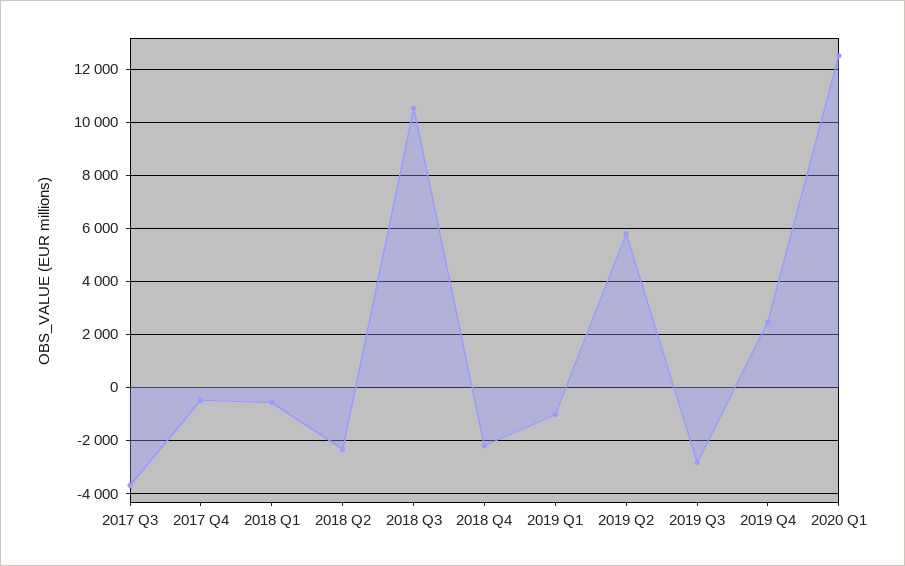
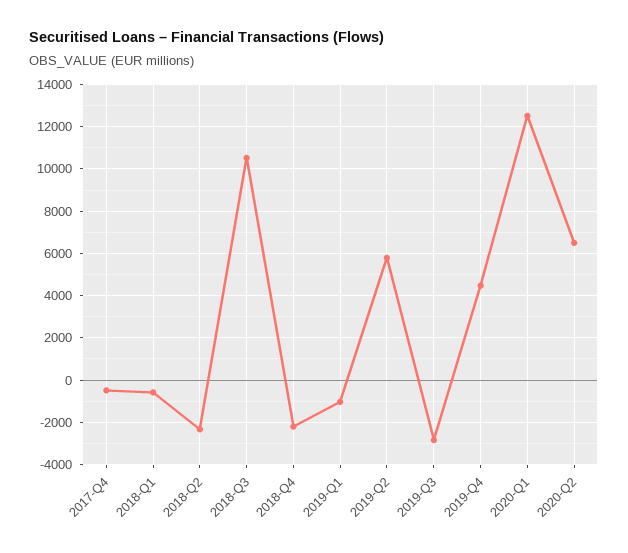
2017 Q3: -3750 -> none
2019 Q4: 2500 -> 4500
2020-Q2: none -> 6500

